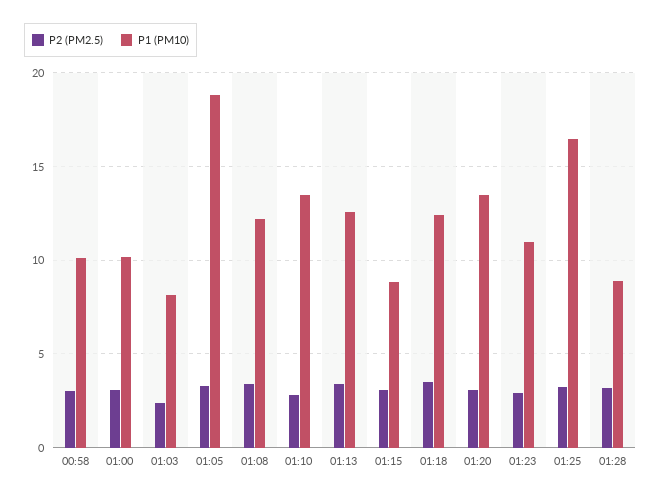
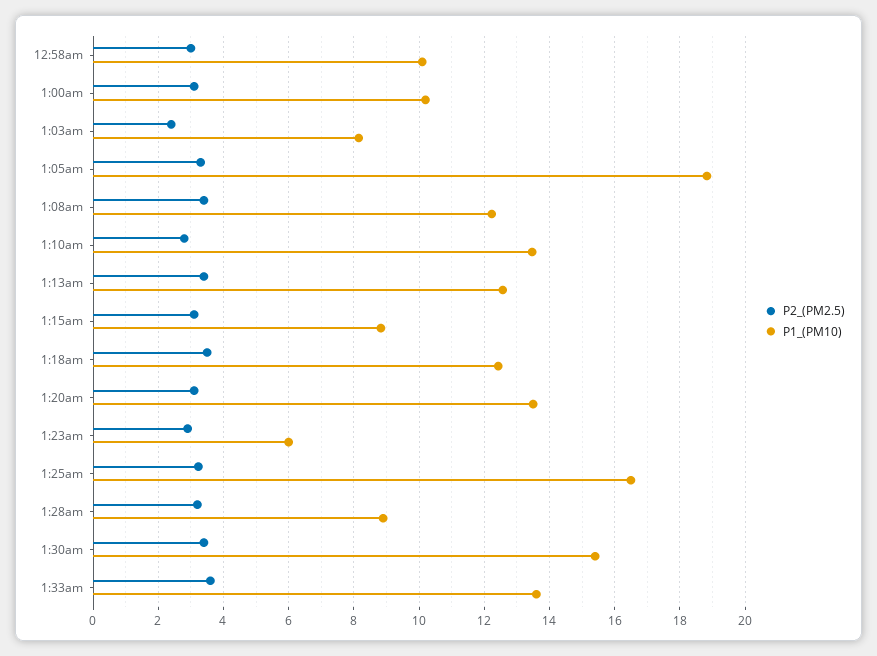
P1 (PM10), 01:23: 11 -> 6
P2 (PM2.5), 1:30am: none -> 3.4
P1 (PM10), 1:30am: none -> 15.4
P2 (PM2.5), 1:33am: none -> 3.6
P1 (PM10), 1:33am: none -> 13.6

